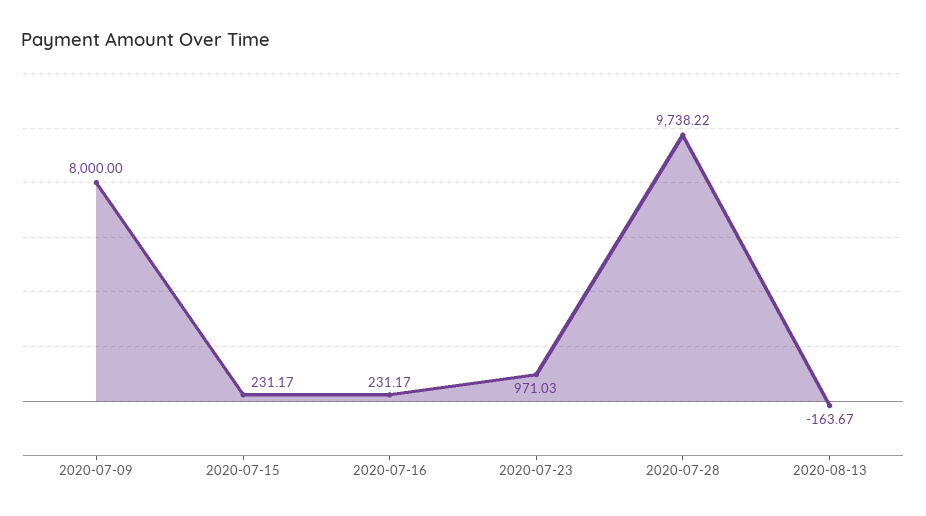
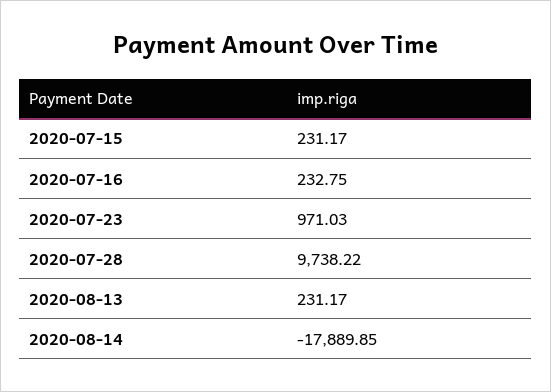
2020-07-09: 8000 -> none
2020-07-16: 231.17 -> 232.75
2020-08-13: -163.67 -> 231.17
2020-08-14: none -> -17889.85

